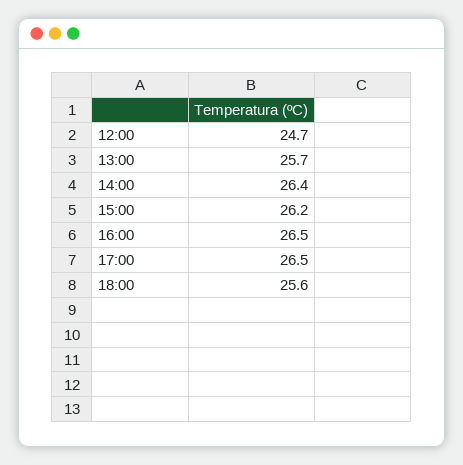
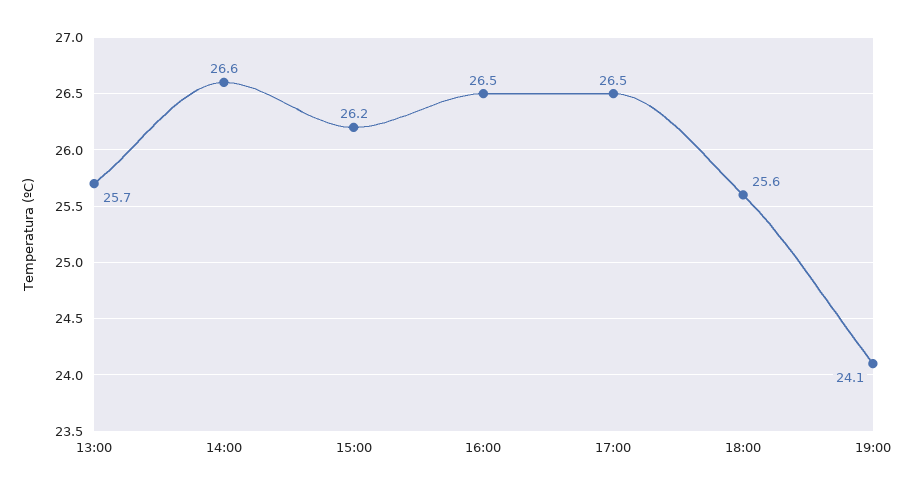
12:00: 24.7 -> none
14:00: 26.4 -> 26.6
19:00: none -> 24.1

